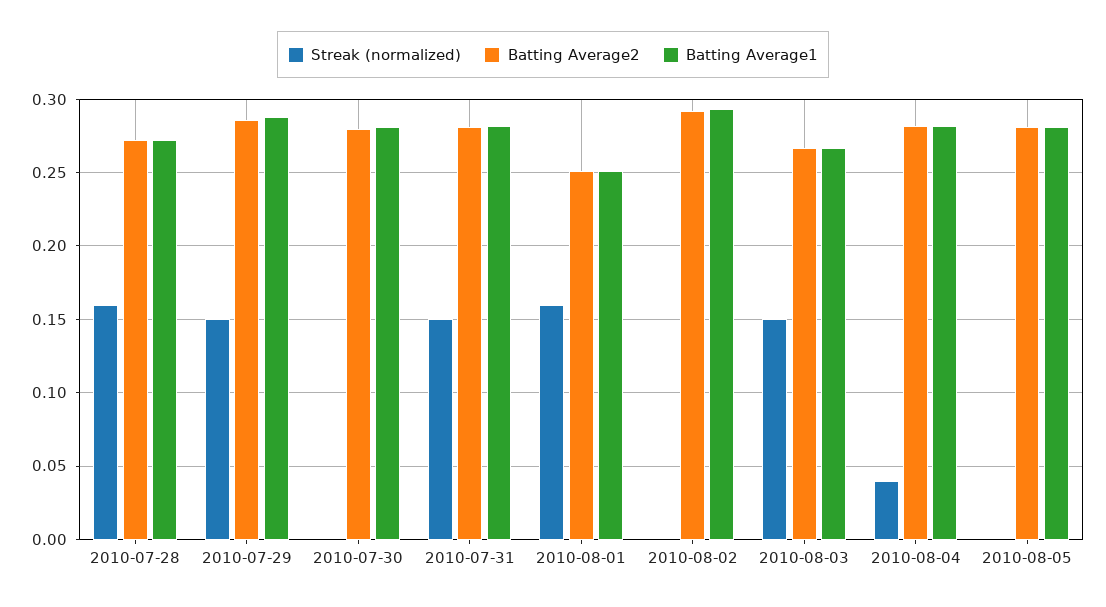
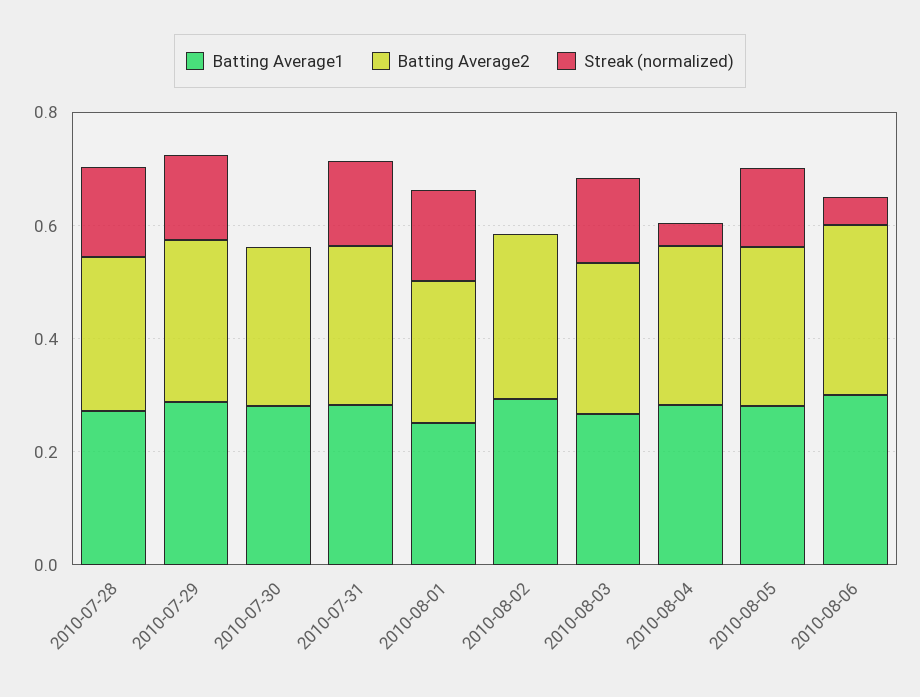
Streak (normalized), 2010-08-05: 0 -> 0.15
Batting Average1, 2010-08-06: none -> 0.3
Batting Average2, 2010-08-06: none -> 0.3
Streak (normalized), 2010-08-06: none -> 0.05

